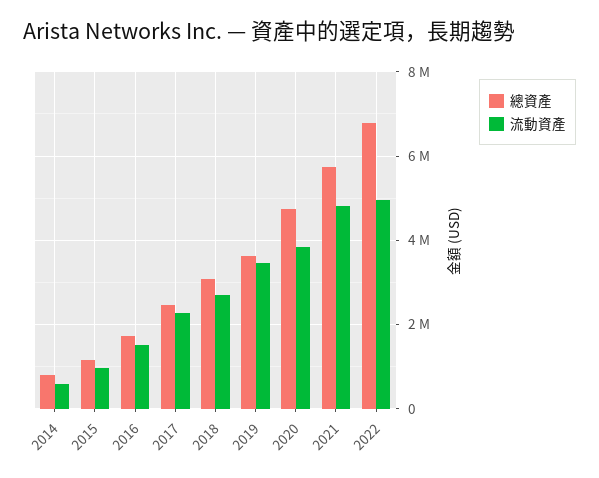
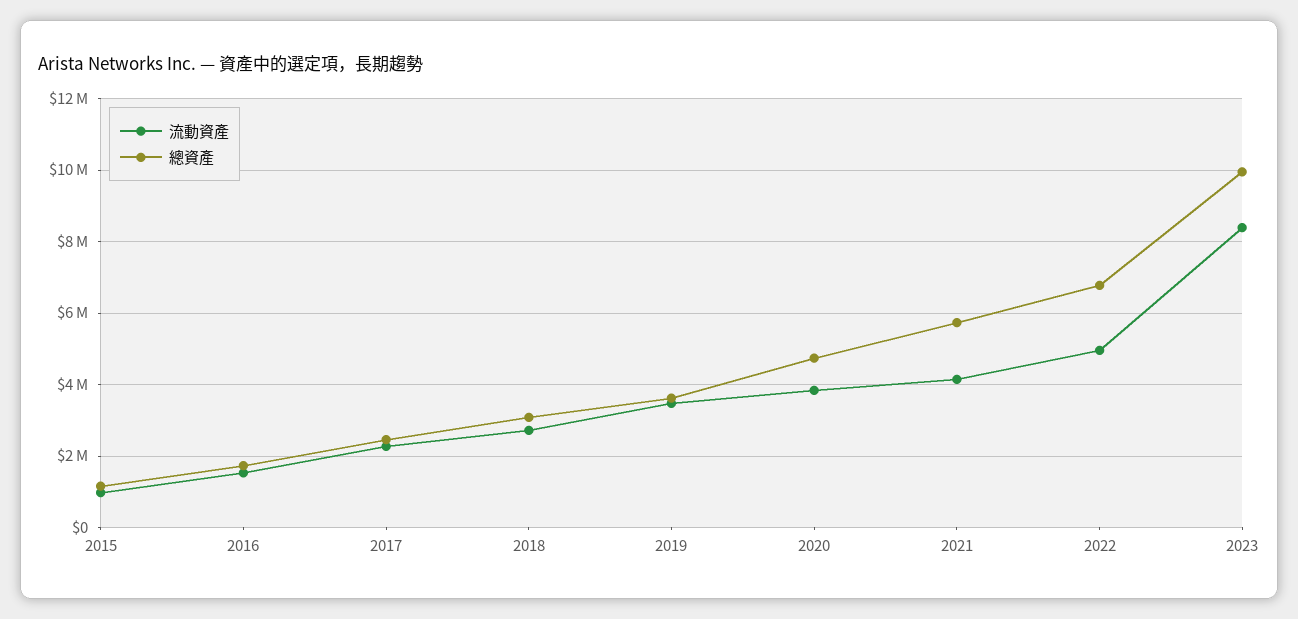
總資產, 2014: 800000 -> none
流動資產, 2014: 600000 -> none
流動資產, 2021: 4800000 -> 4200000
流動資產, 2023: none -> 8400000
總資產, 2023: none -> 10000000

